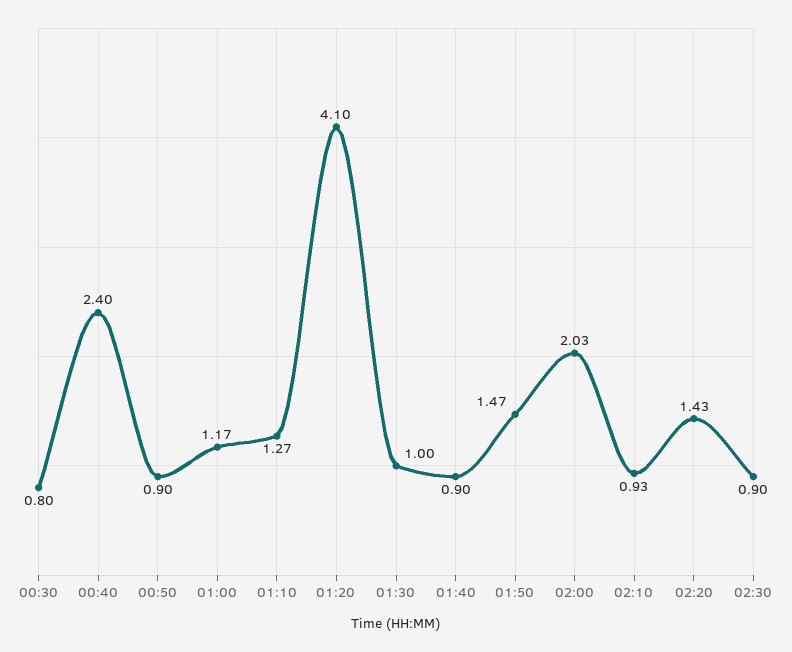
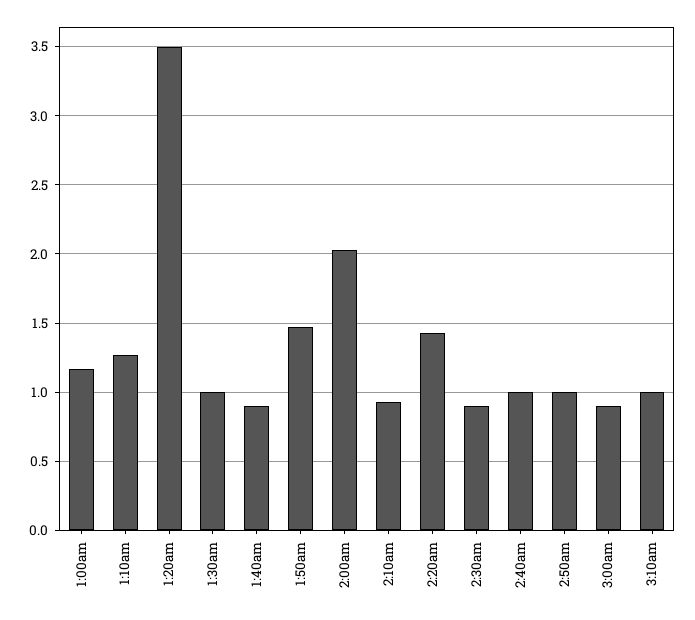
00:30: 0.8 -> none
00:40: 2.4 -> none
00:50: 0.9 -> none
01:20: 4.1 -> 3.5
2:40am: none -> 1
2:50am: none -> 1
3:00am: none -> 0.9
3:10am: none -> 1

